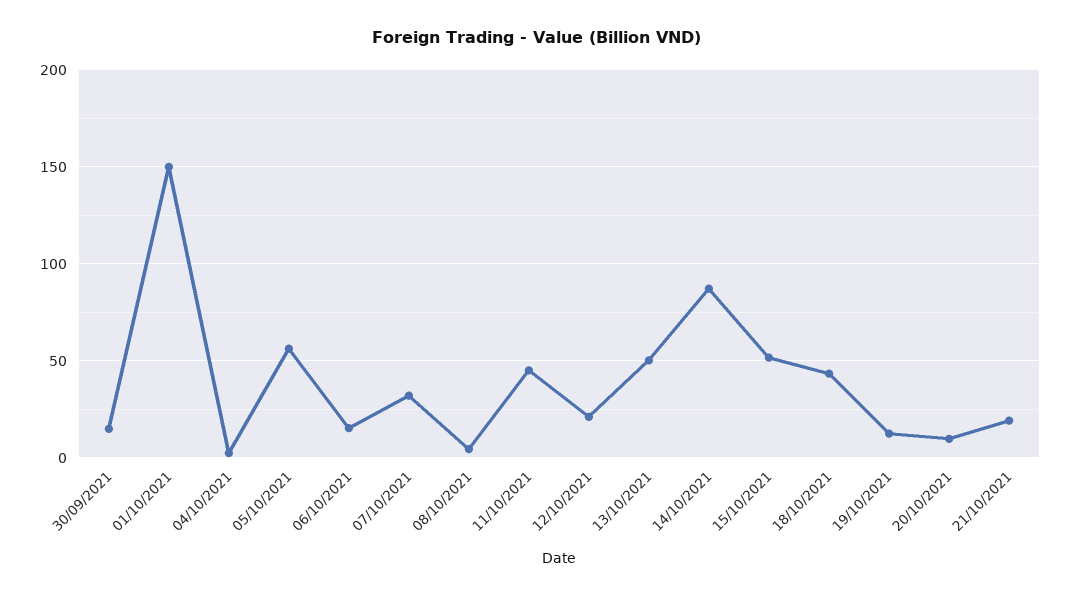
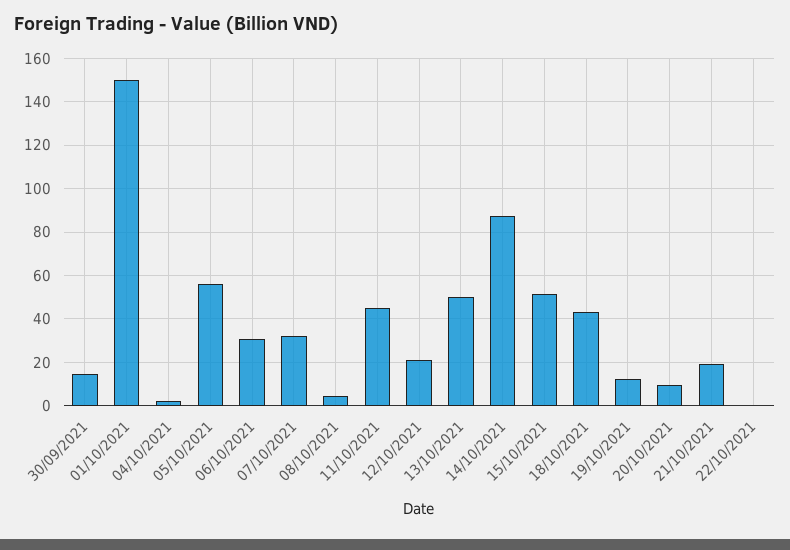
06/10/2021: 15 -> 30
22/10/2021: none -> 0

